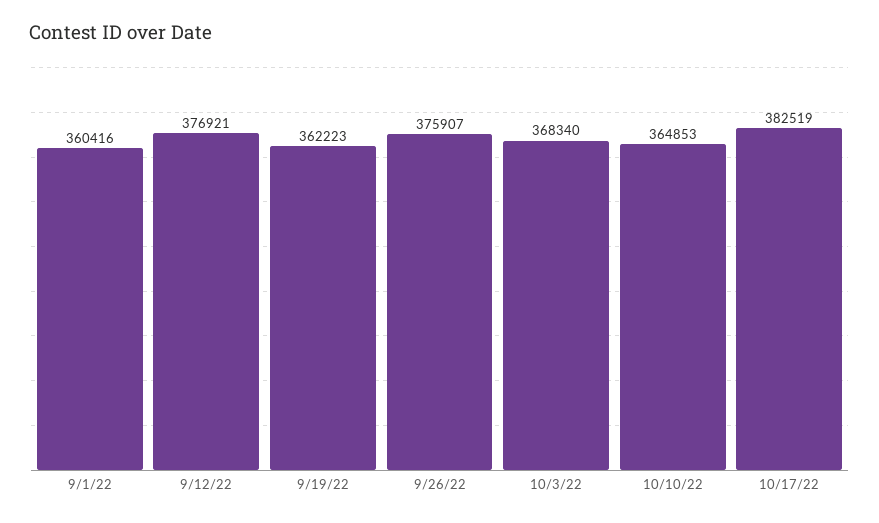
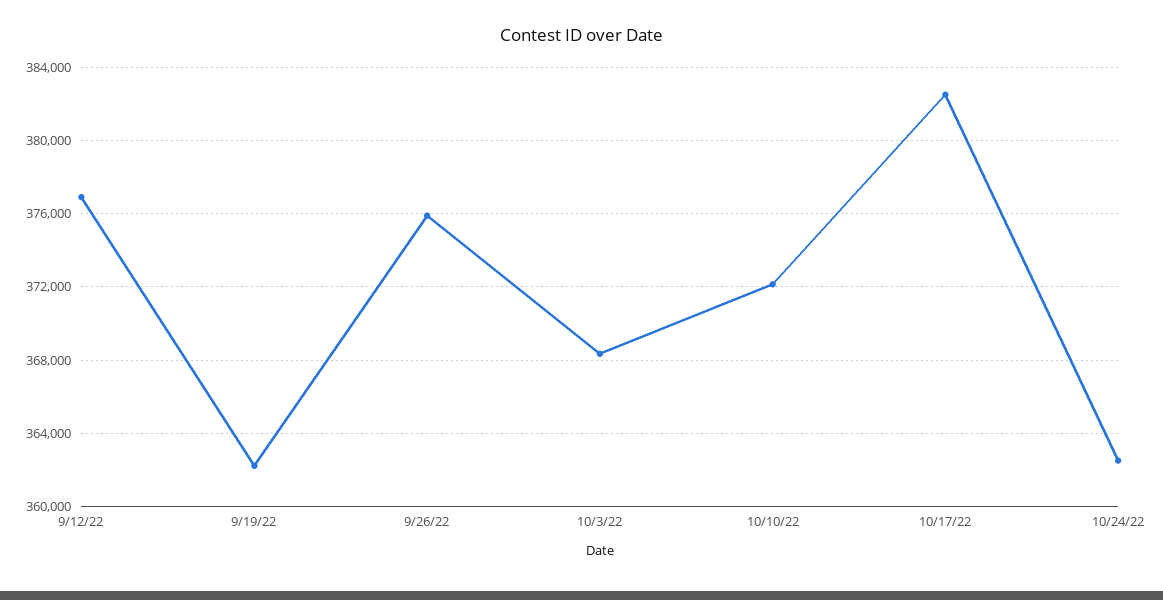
9/1/22: 360416 -> none
10/10/22: 364853 -> 372000
10/24/22: none -> 362500

